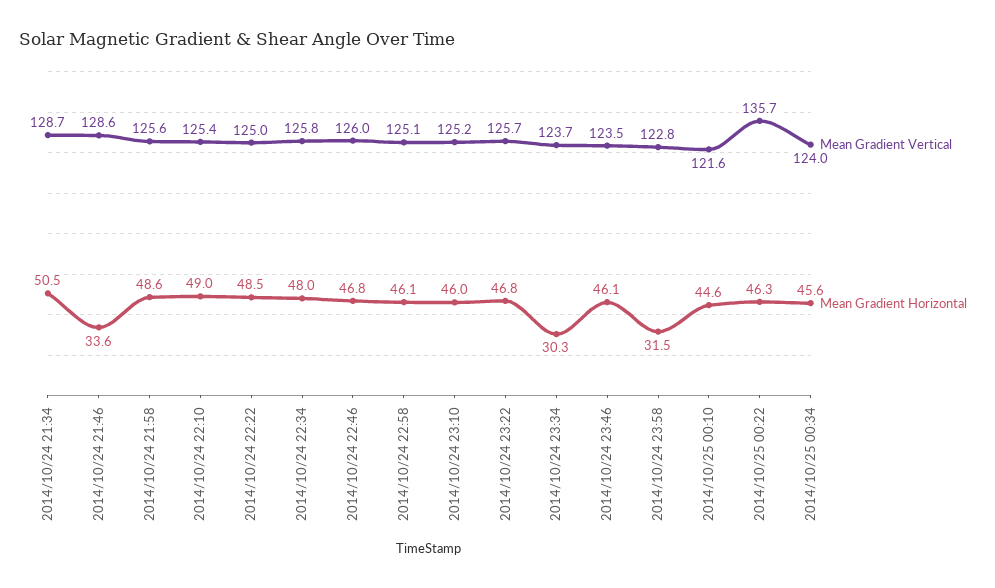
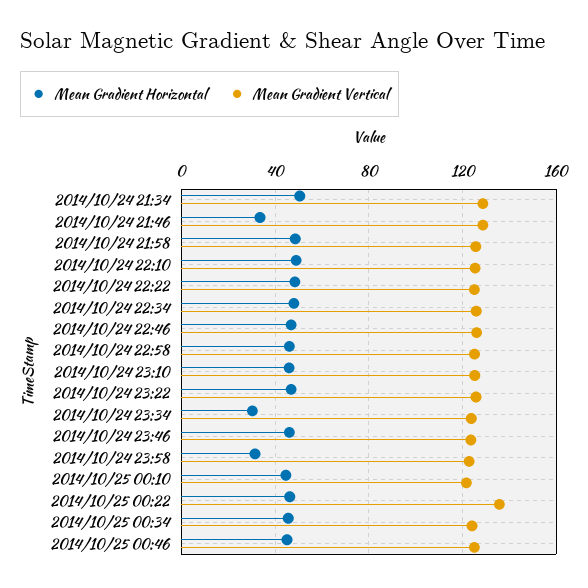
Mean Gradient Horizontal, 2014/10/25 00:46: none -> 45
Mean Gradient Vertical, 2014/10/25 00:46: none -> 125

